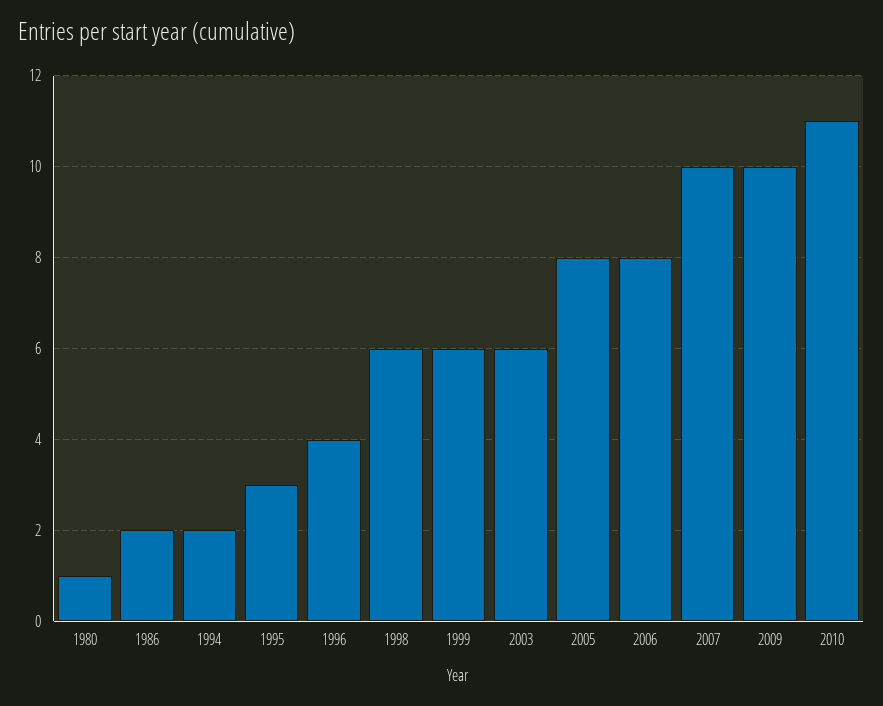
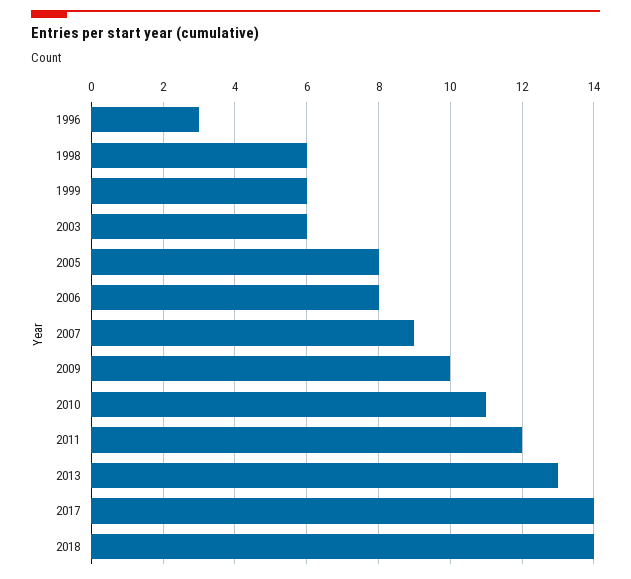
1980: 1 -> none
1986: 2 -> none
1994: 2 -> none
1995: 3 -> none
1996: 4 -> 3
2007: 10 -> 9
2011: none -> 12
2013: none -> 13
2017: none -> 14
2018: none -> 14

